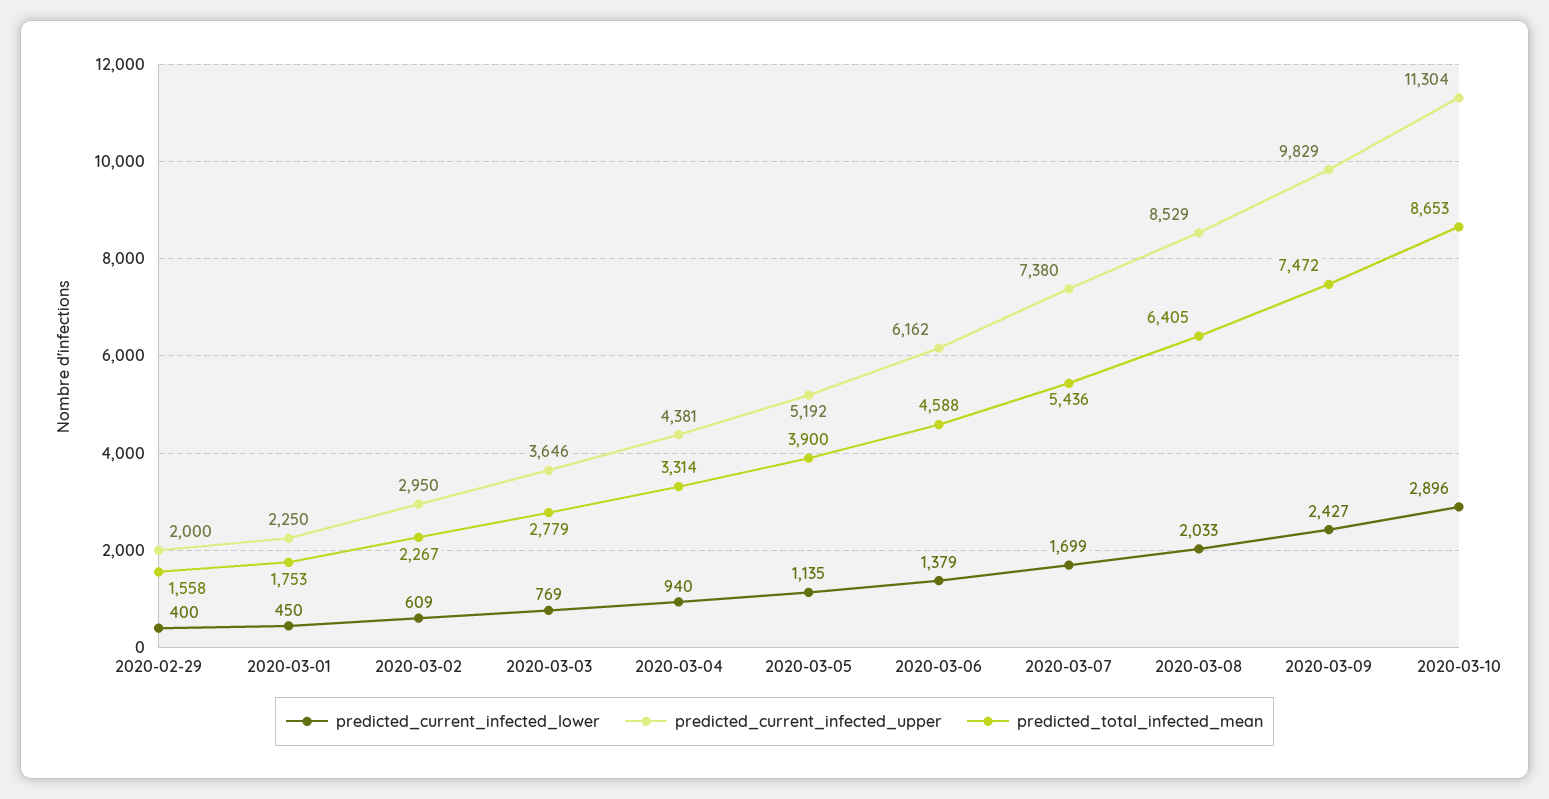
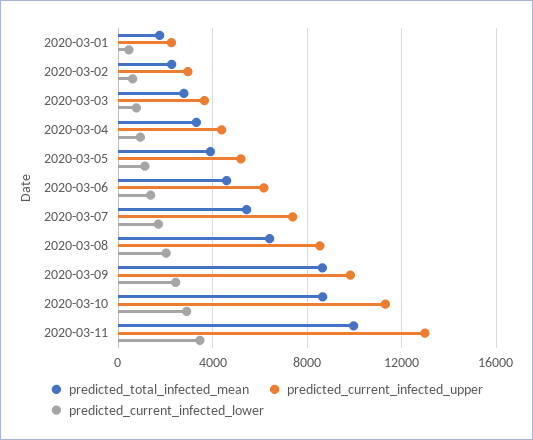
predicted_current_infected_lower, 2020-02-29: 400 -> none
predicted_current_infected_upper, 2020-02-29: 2000 -> none
predicted_total_infected_mean, 2020-02-29: 1558 -> none
predicted_total_infected_mean, 2020-03-09: 7472 -> 8500
predicted_total_infected_mean, 2020-03-11: none -> 10000
predicted_current_infected_upper, 2020-03-11: none -> 13000
predicted_current_infected_lower, 2020-03-11: none -> 3500

